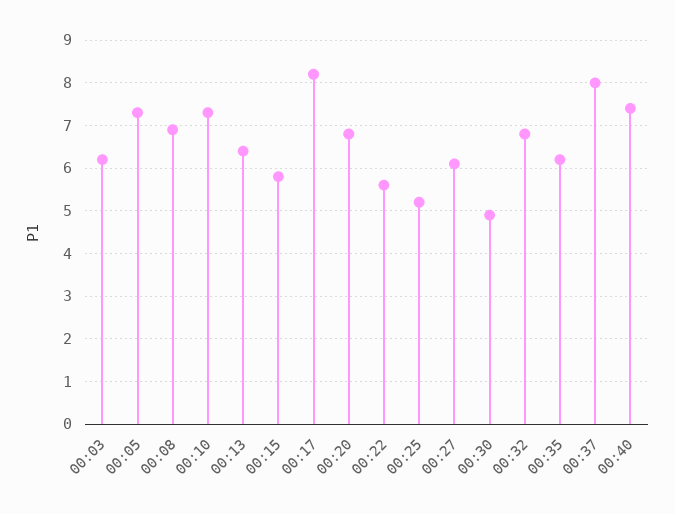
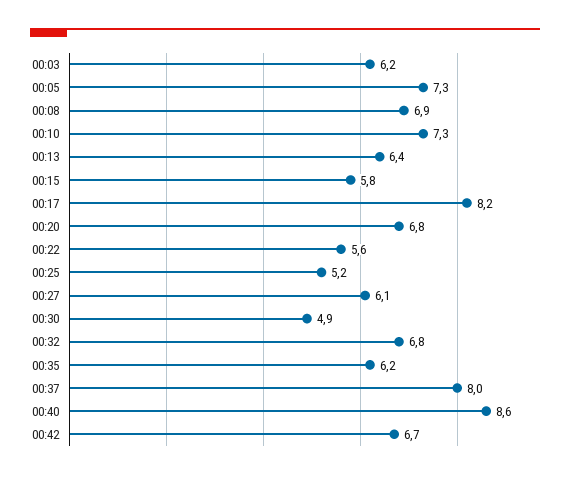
00:40: 7.5 -> 8.6
00:42: none -> 6.7

